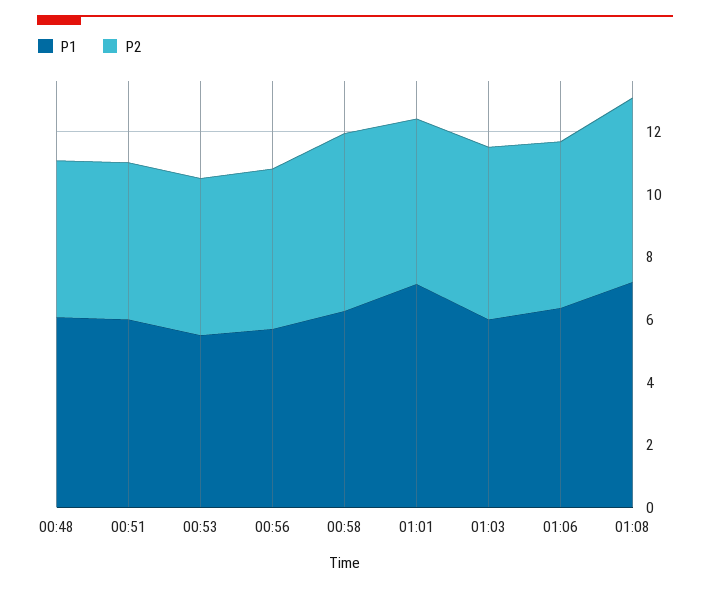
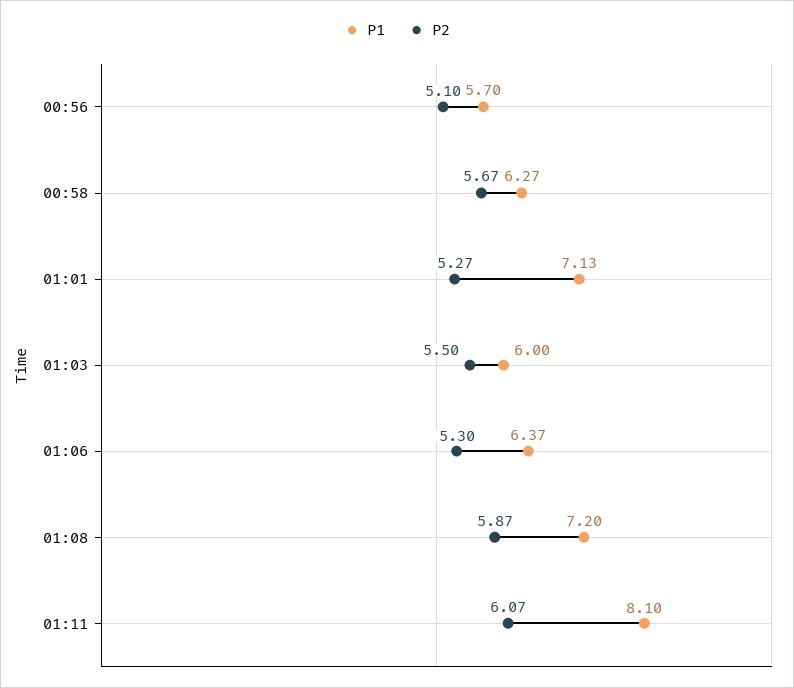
P1, 00:48: 6 -> none
P2, 00:48: 5 -> none
P1, 00:51: 6 -> none
P2, 00:51: 5 -> none
P1, 00:53: 5.5 -> none
P2, 00:53: 5 -> none
P1, 01:11: none -> 8.1
P2, 01:11: none -> 6.07

